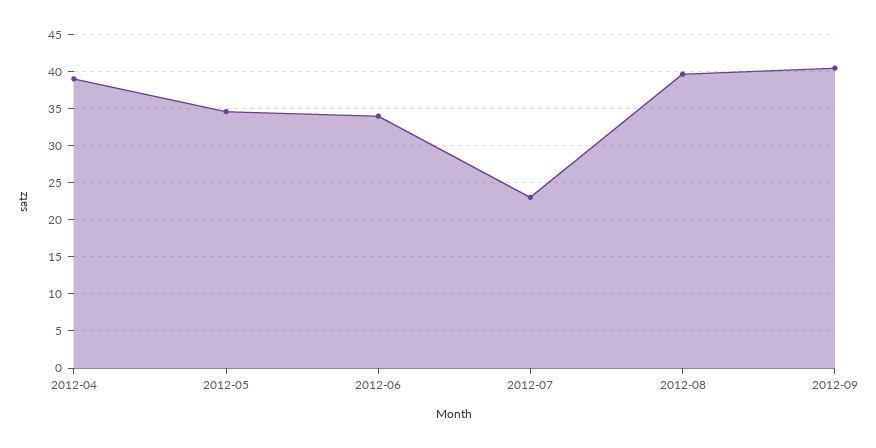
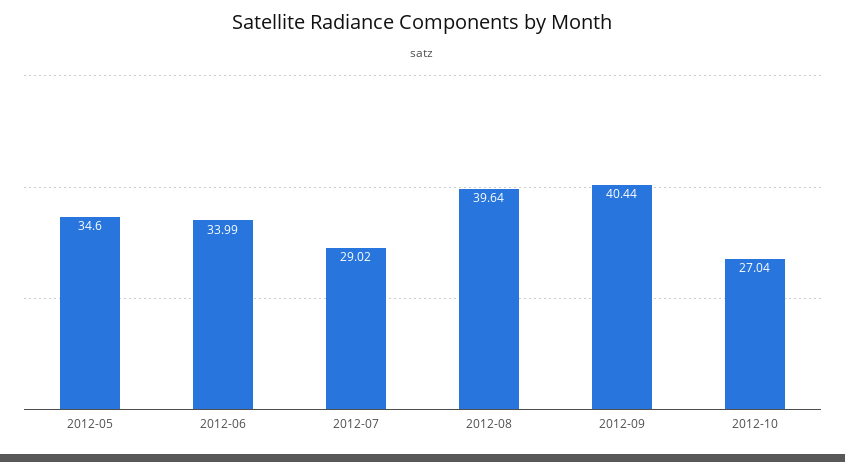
2012-04: 39 -> none
2012-07: 23 -> 29.02
2012-10: none -> 27.04

